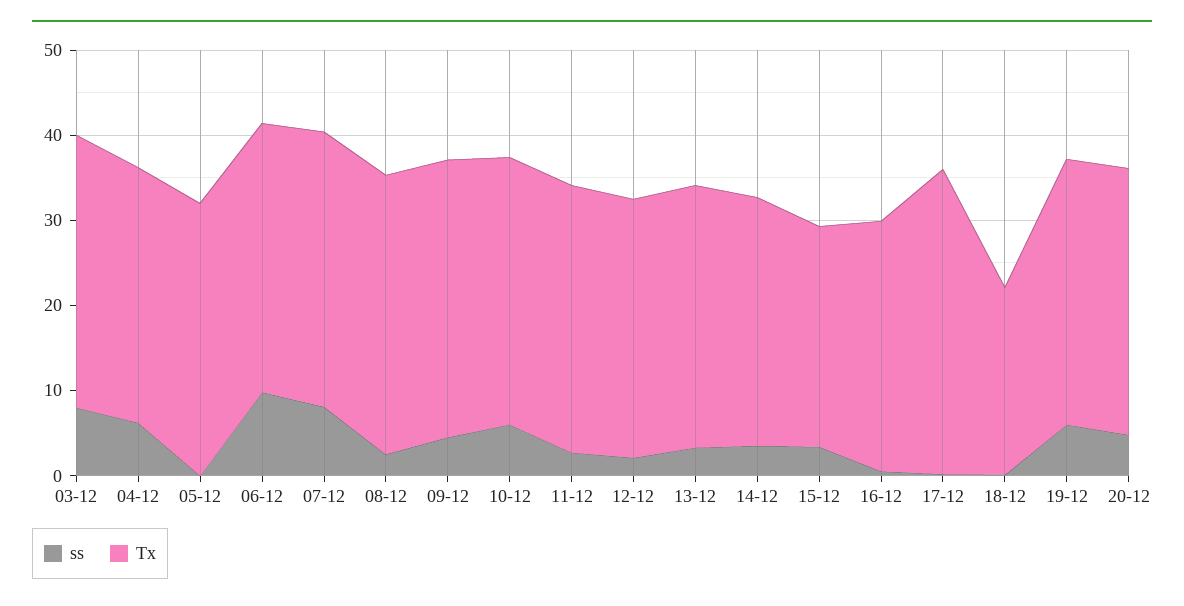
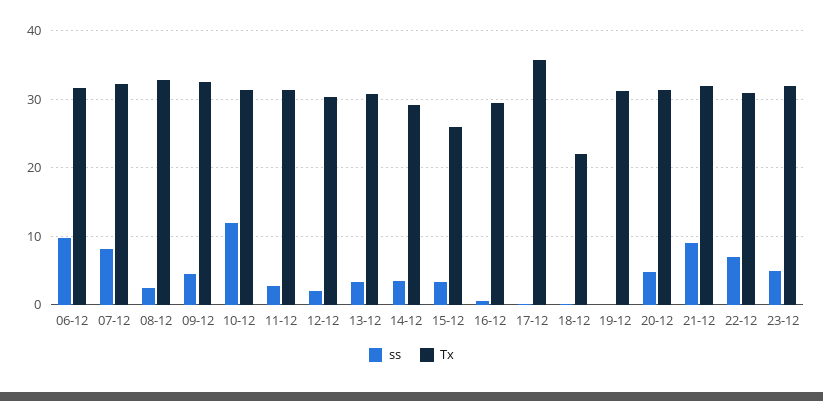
ss, 03-12: 8 -> none
Tx, 03-12: 32 -> none
ss, 04-12: 6 -> none
Tx, 04-12: 30 -> none
ss, 05-12: 0 -> none
Tx, 05-12: 32 -> none
ss, 10-12: 6 -> 12
ss, 19-12: 6 -> 0
ss, 21-12: none -> 9
Tx, 21-12: none -> 32
ss, 22-12: none -> 7
Tx, 22-12: none -> 31
ss, 23-12: none -> 5
Tx, 23-12: none -> 32

